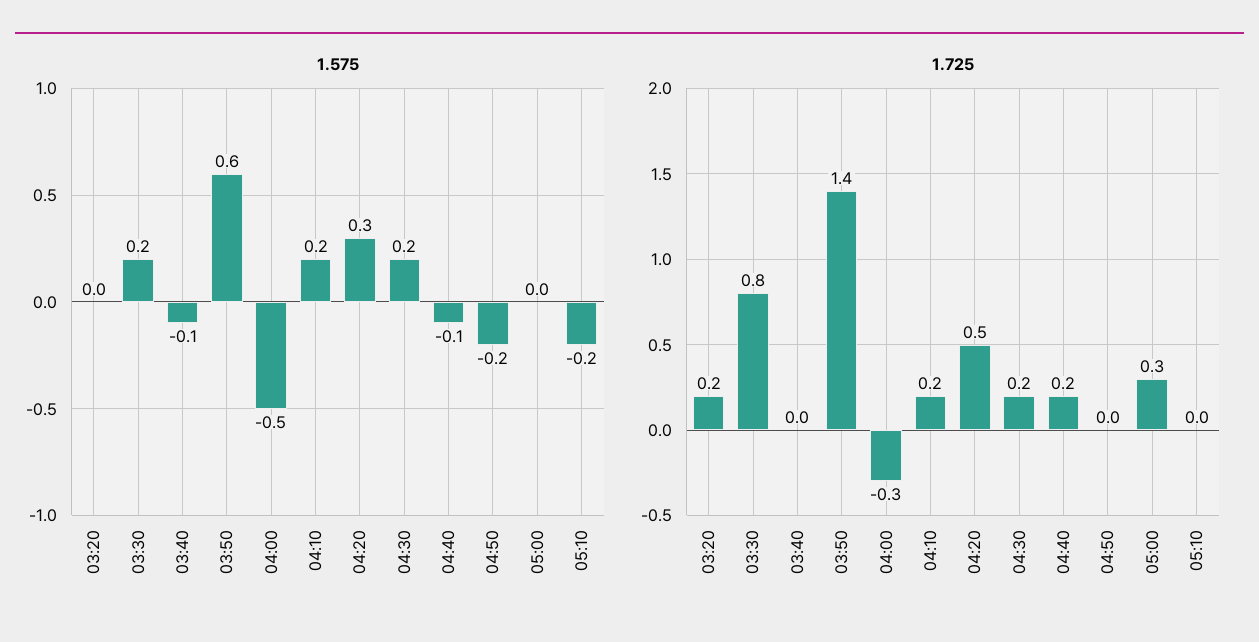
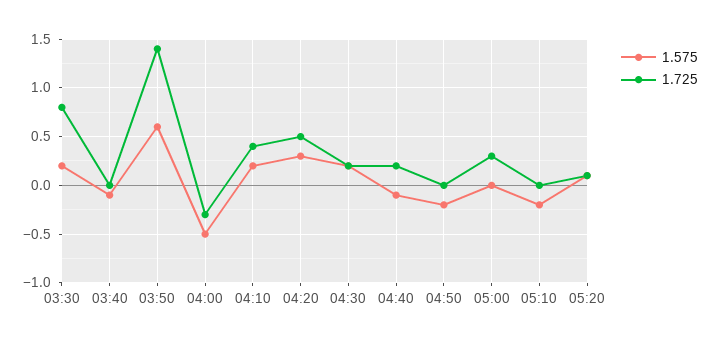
1.575, 03:20: 0 -> none
1.725, 03:20: 0.2 -> none
1.725, 04:10: 0.2 -> 0.4
1.575, 05:20: none -> 0.1
1.725, 05:20: none -> 0.1

